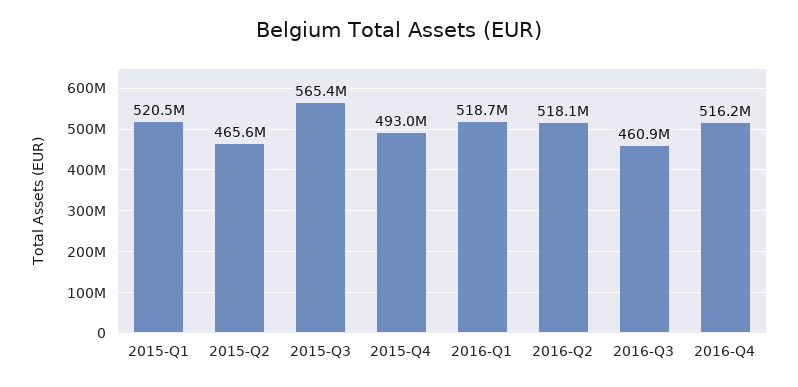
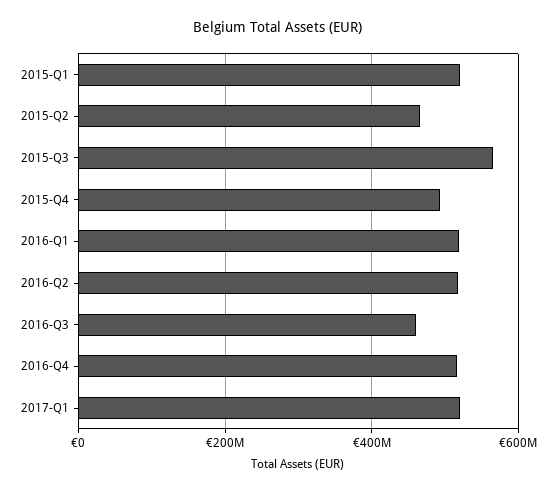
2017-Q1: none -> 520000000

